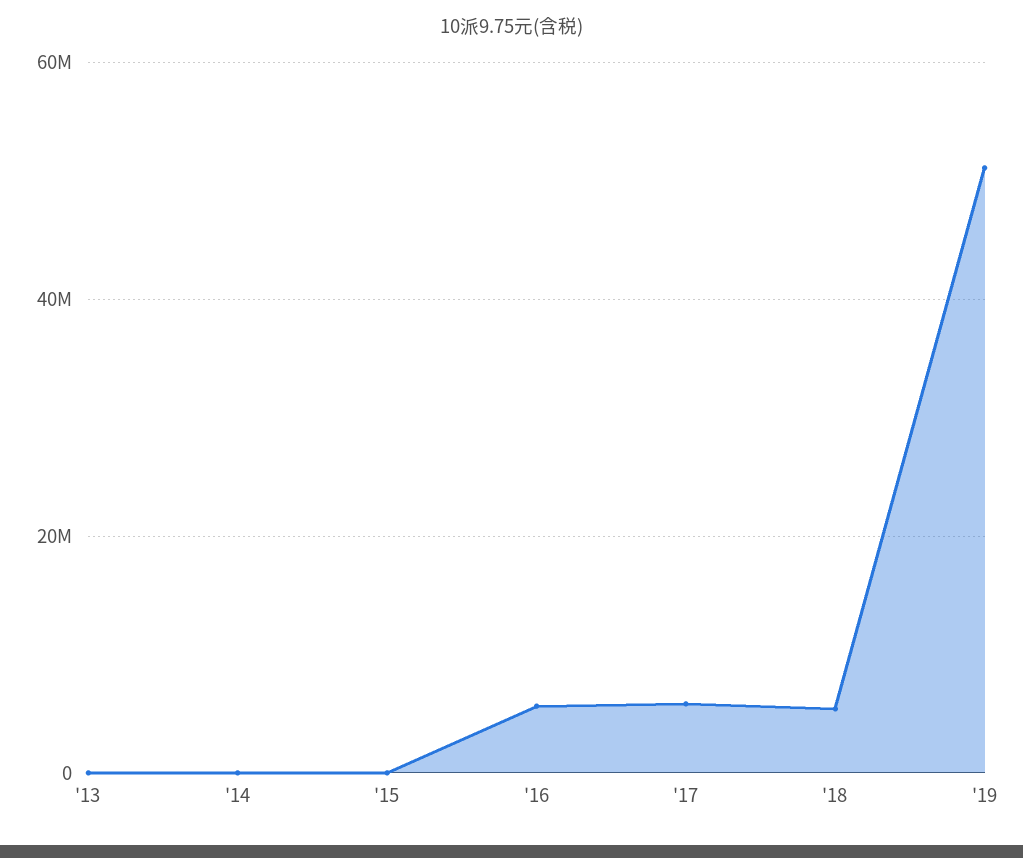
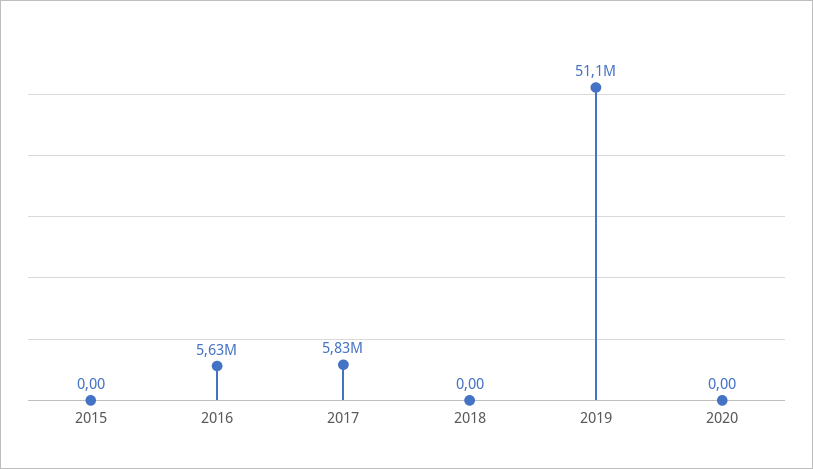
'13: 0 -> none
'14: 0 -> none
'18: 6000000 -> 0
2020: none -> 0

